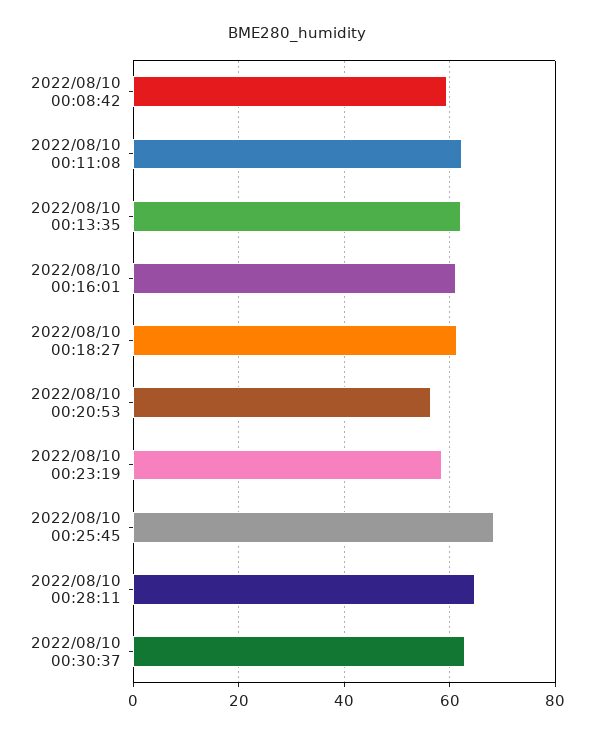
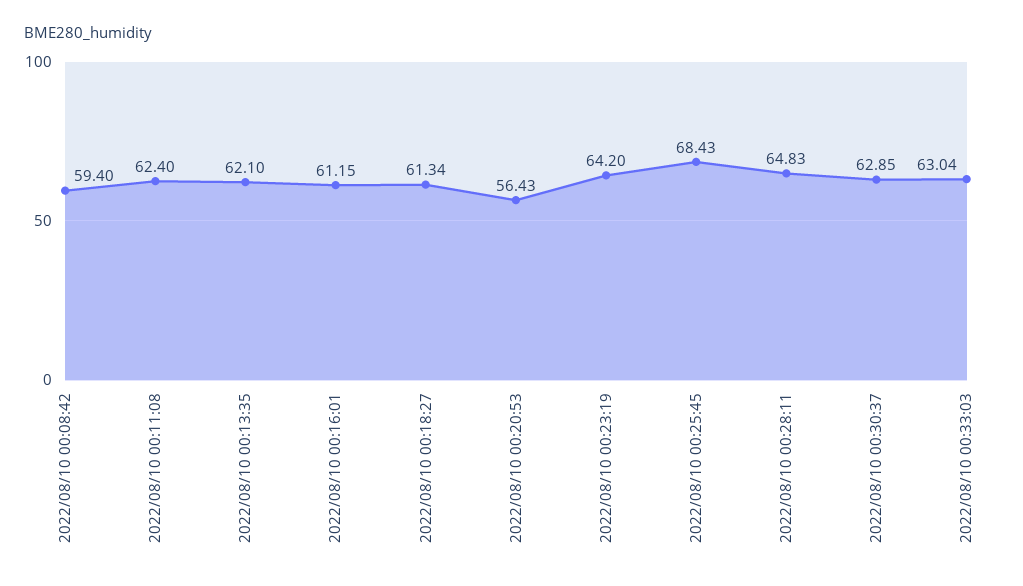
2022/08/10 00:23:19: 58 -> 64.2
2022/08/10 00:33:03: none -> 63.04

